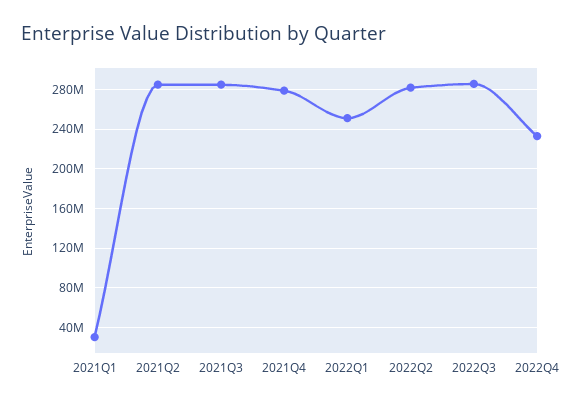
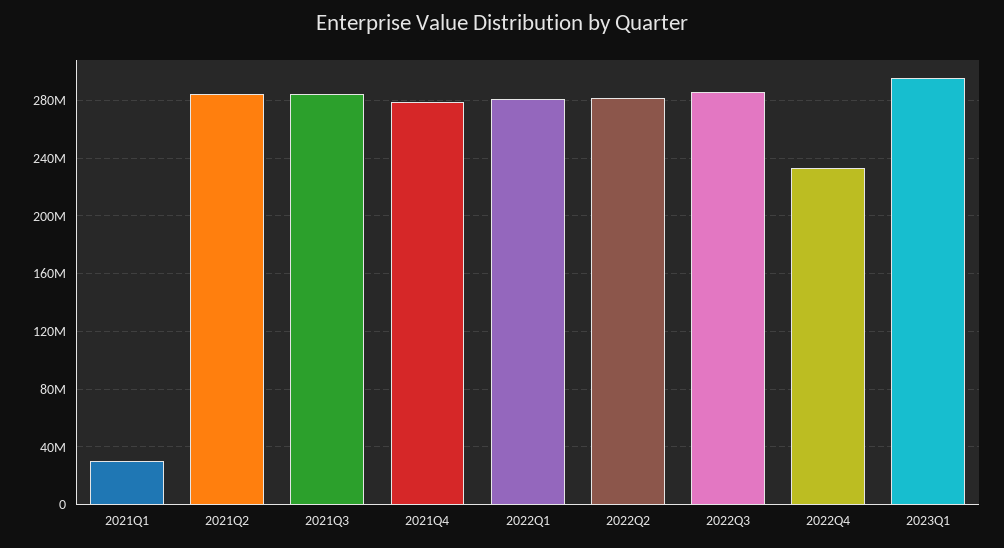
2022Q1: 250000000 -> 280000000
2023Q1: none -> 295000000

